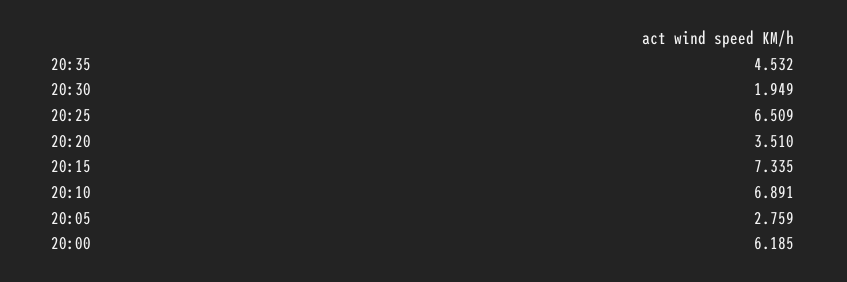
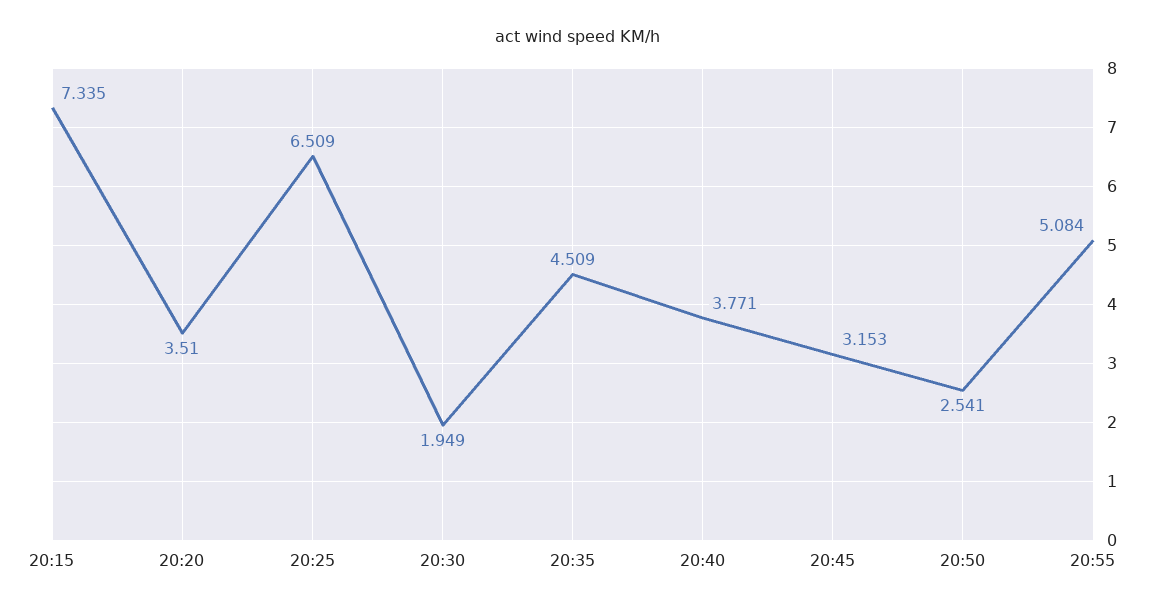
20:35: 4.532 -> 4.509
20:10: 6.891 -> none
20:05: 2.759 -> none
20:00: 6.185 -> none
20:40: none -> 3.771
20:45: none -> 3.153
20:50: none -> 2.541
20:55: none -> 5.084

